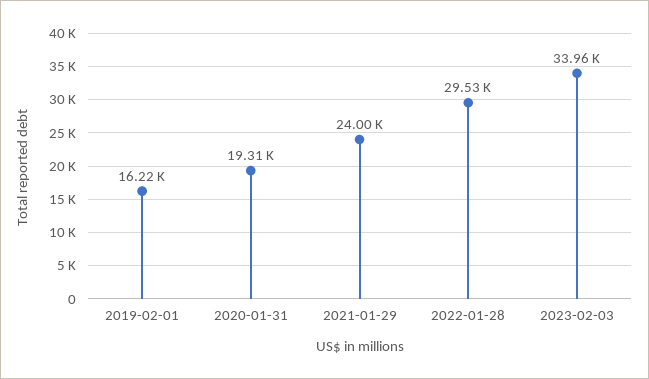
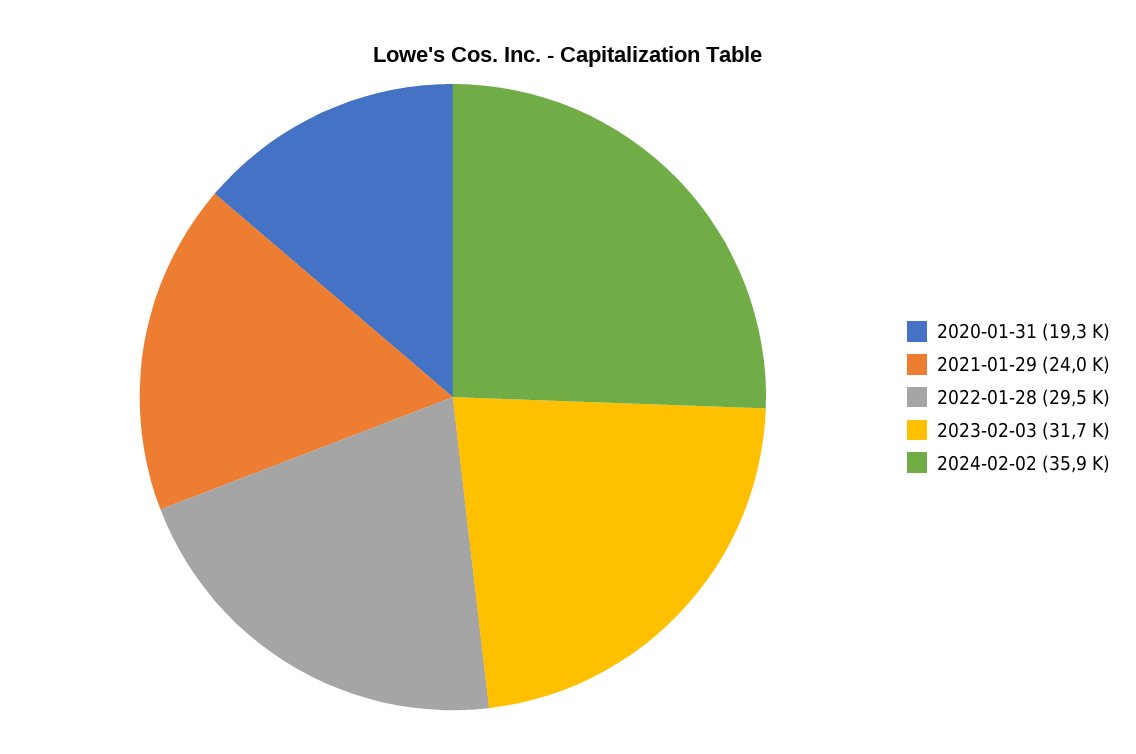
2019-02-01: 16220 -> none
2023-02-03: 33960 -> 31700
2024-02-02: none -> 35900

